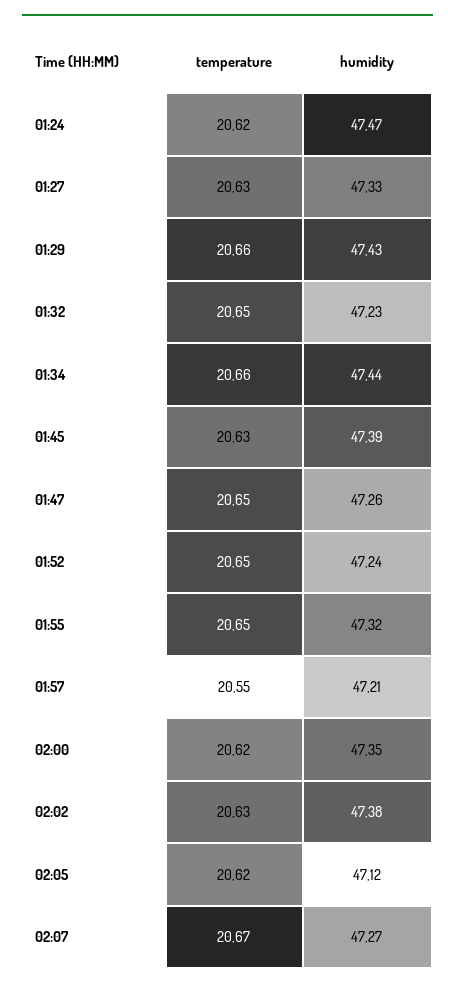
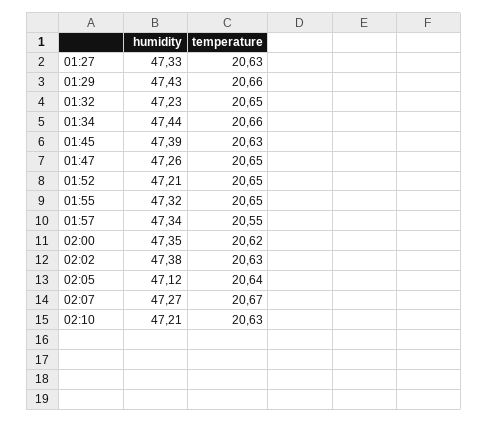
temperature, 01:24: 20.62 -> none
humidity, 01:24: 47.47 -> none
humidity, 01:52: 47.24 -> 47.21
humidity, 01:57: 47.21 -> 47.34
temperature, 02:05: 20.62 -> 20.64
humidity, 02:10: none -> 47.21
temperature, 02:10: none -> 20.63

